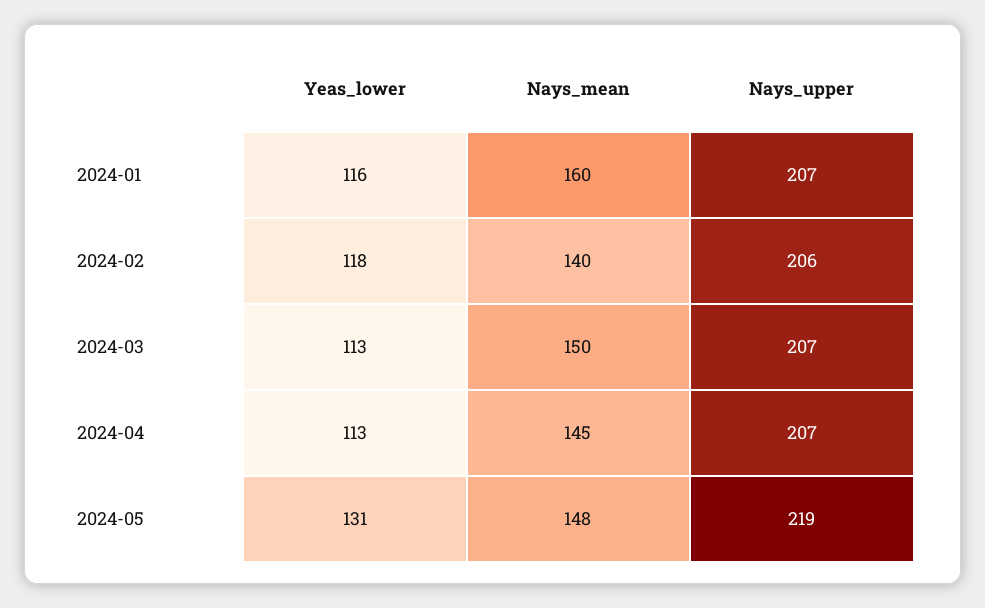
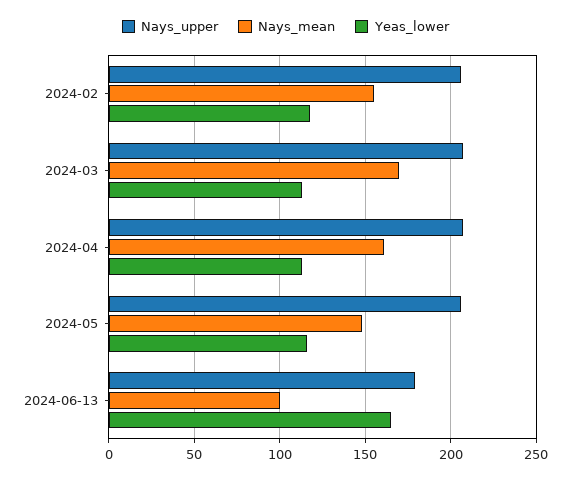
Yeas_lower, 2024-01: 116 -> none
Nays_mean, 2024-01: 160 -> none
Nays_upper, 2024-01: 207 -> none
Nays_mean, 2024-02: 140 -> 155
Nays_mean, 2024-03: 150 -> 170
Nays_mean, 2024-04: 145 -> 160
Yeas_lower, 2024-05: 131 -> 115
Nays_upper, 2024-05: 219 -> 205
Nays_upper, 2024-06-13: none -> 180
Nays_mean, 2024-06-13: none -> 100
Yeas_lower, 2024-06-13: none -> 165

